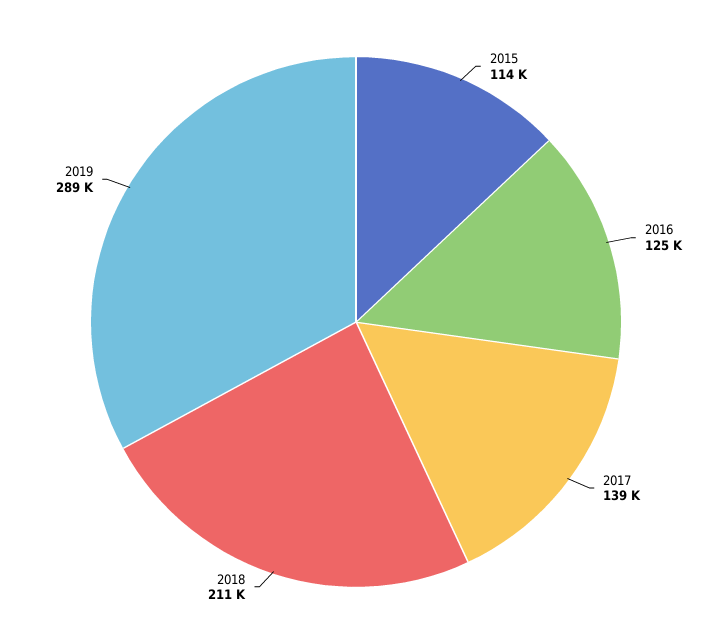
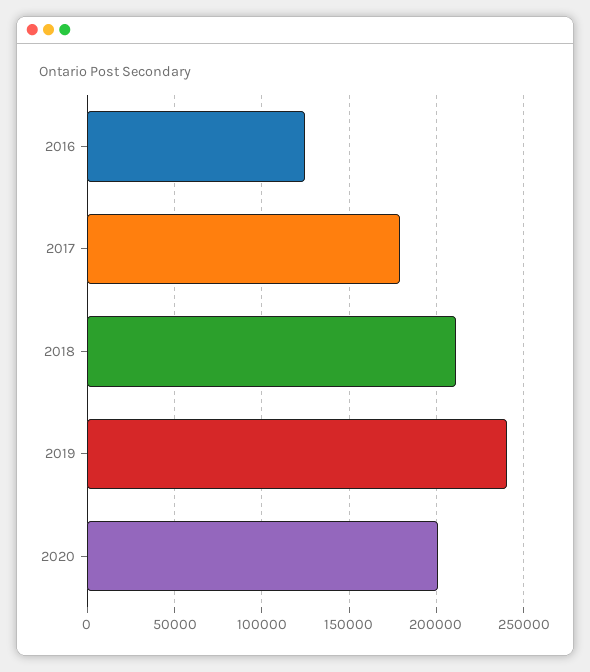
2015: 114000 -> none
2017: 139000 -> 180000
2019: 289000 -> 240000
2020: none -> 200000

